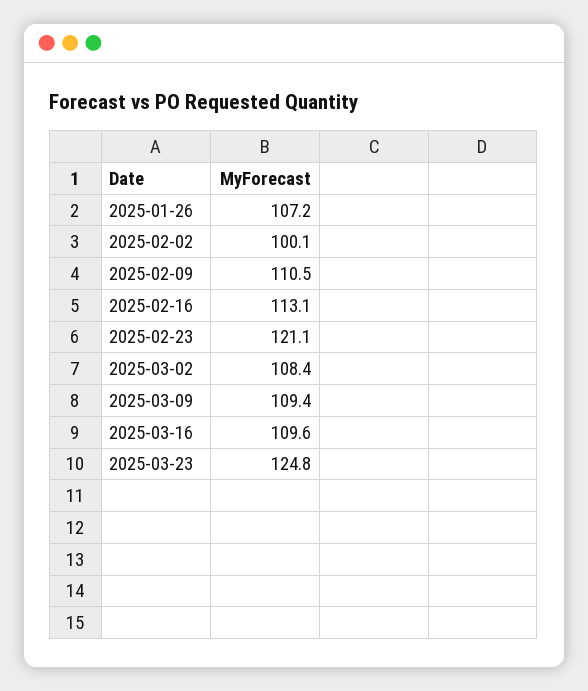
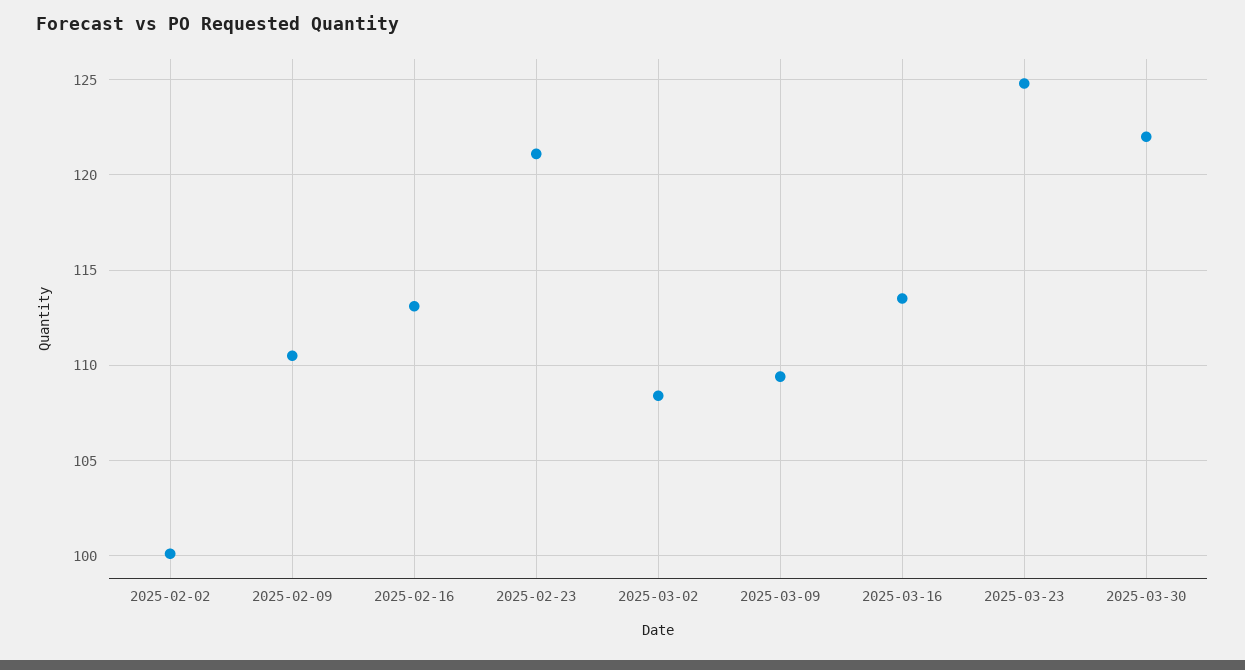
2025-01-26: 107.2 -> none
2025-03-16: 109.6 -> 113.5
2025-03-30: none -> 122

